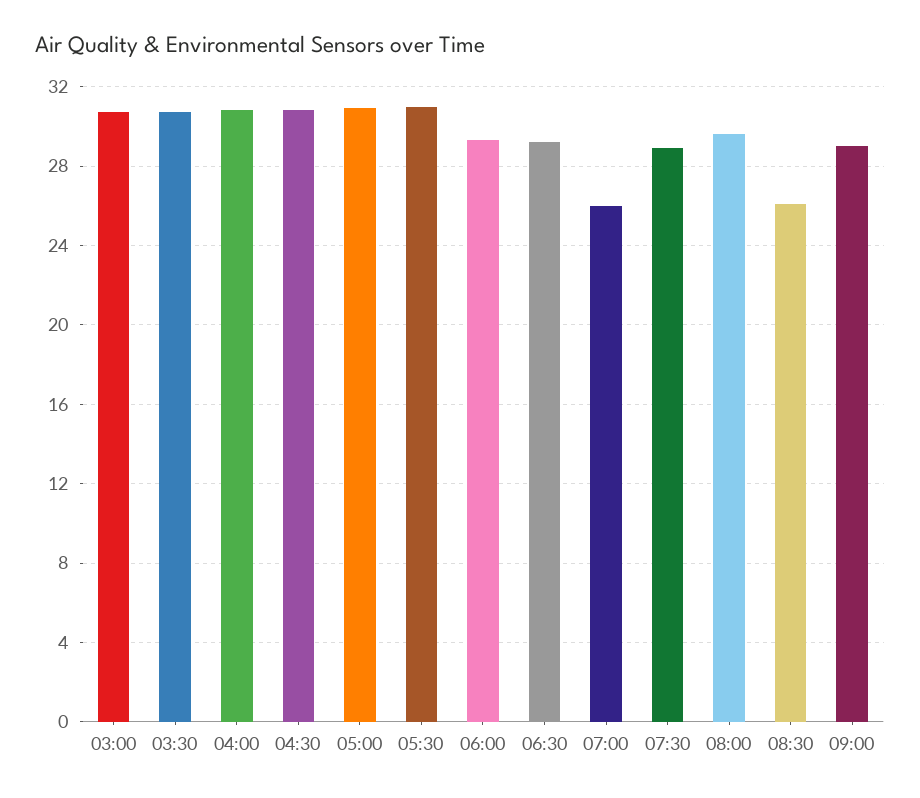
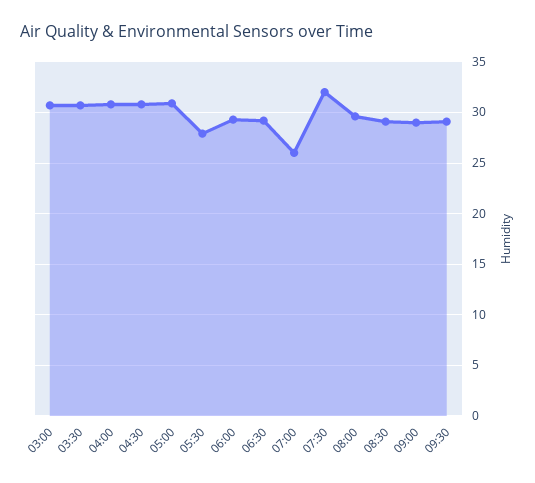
05:30: 31 -> 28
07:30: 29 -> 32
08:30: 26 -> 29
09:30: none -> 29

